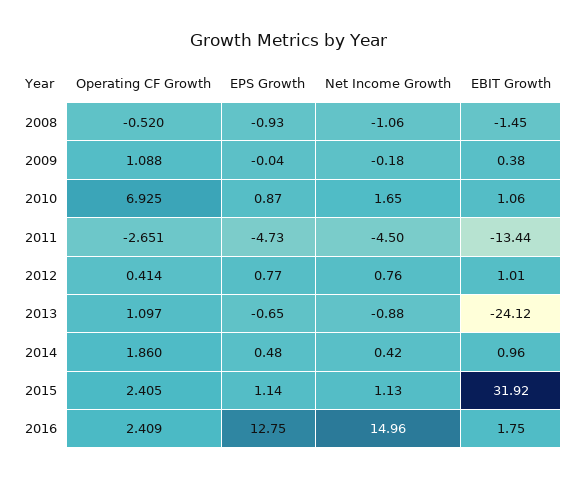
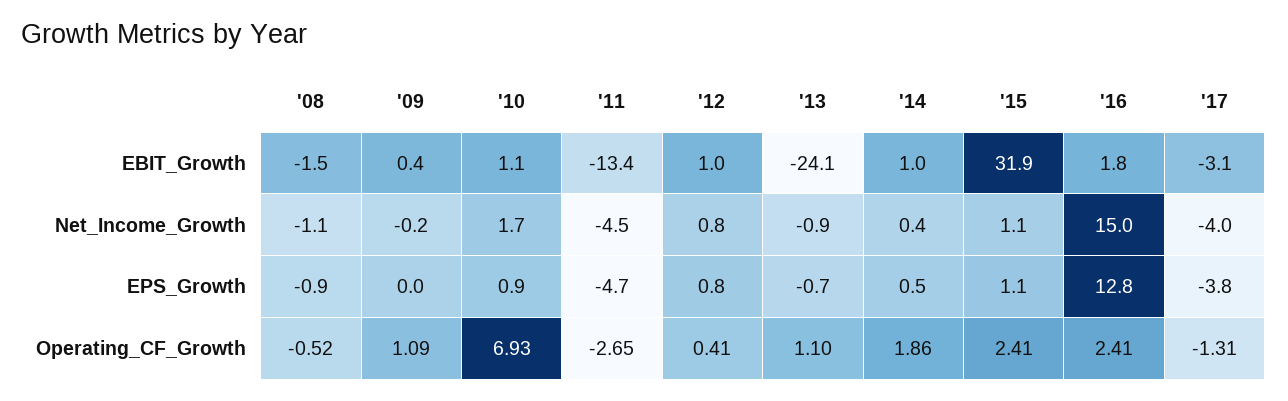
EBIT Growth, '17: none -> -3.1
Net Income Growth, '17: none -> -4
EPS Growth, '17: none -> -3.8
Operating CF Growth, '17: none -> -1.31

